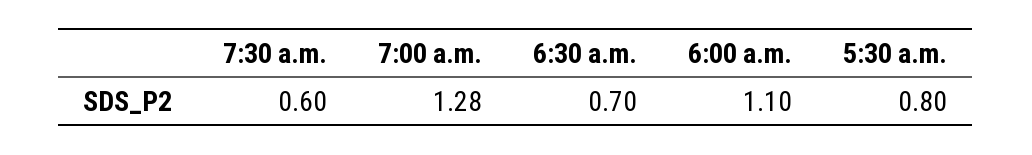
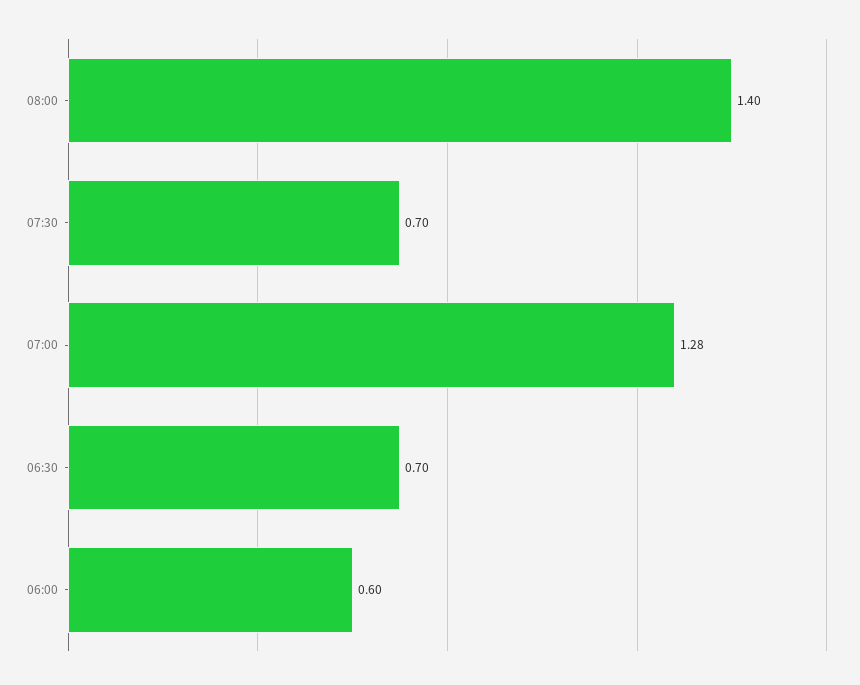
7:30 a.m.: 0.6 -> 0.7
6:00 a.m.: 1.1 -> 0.6
5:30 a.m.: 0.8 -> none
08:00: none -> 1.4

